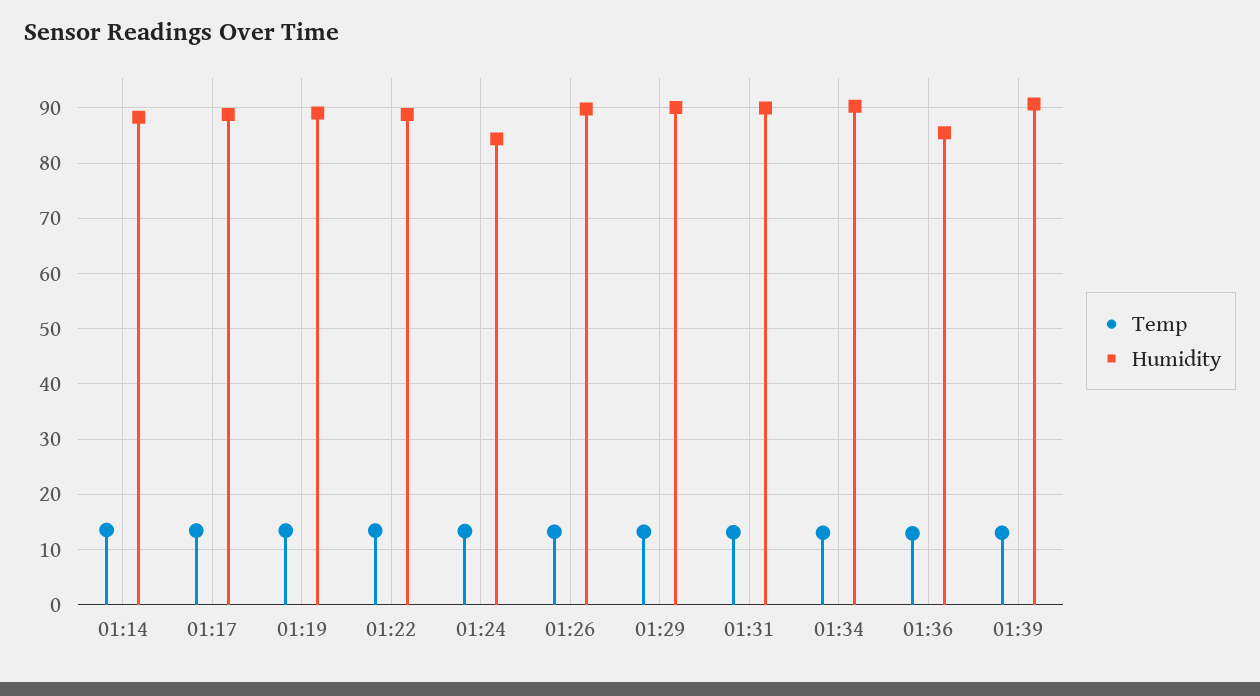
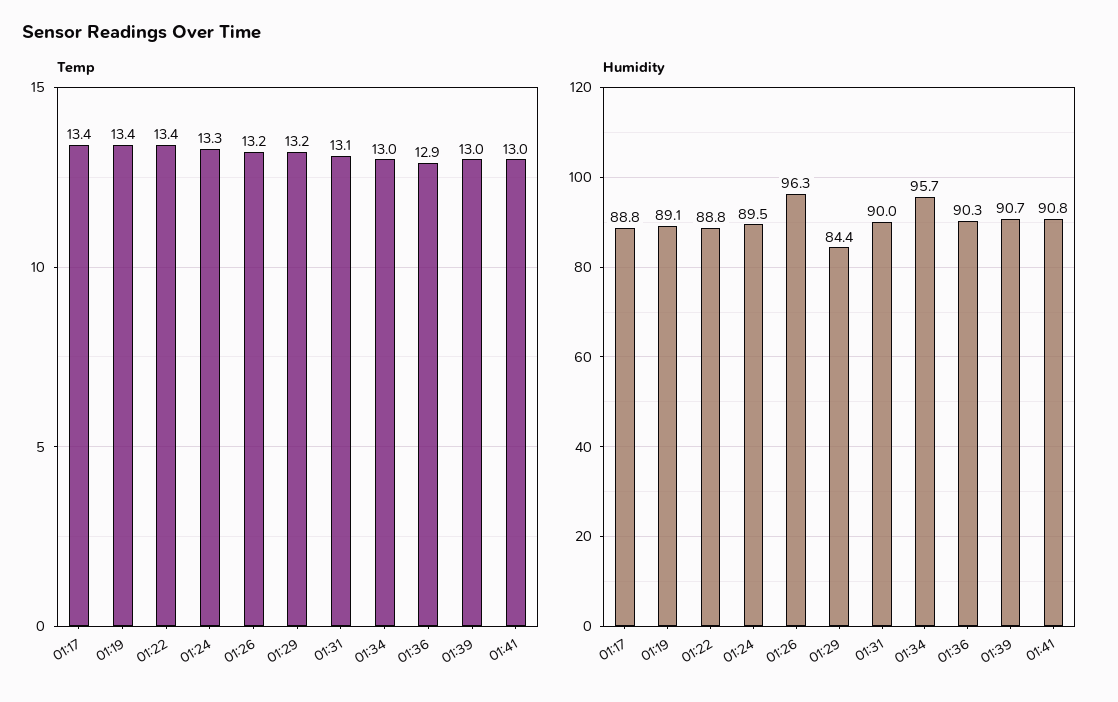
Temp, 01:14: 14 -> none
Humidity, 01:14: 88 -> none
Humidity, 01:24: 84 -> 89.5
Humidity, 01:26: 90 -> 96.3
Humidity, 01:29: 90 -> 84.4
Humidity, 01:34: 90 -> 95.7
Humidity, 01:36: 86 -> 90.3
Temp, 01:41: none -> 13
Humidity, 01:41: none -> 90.8

